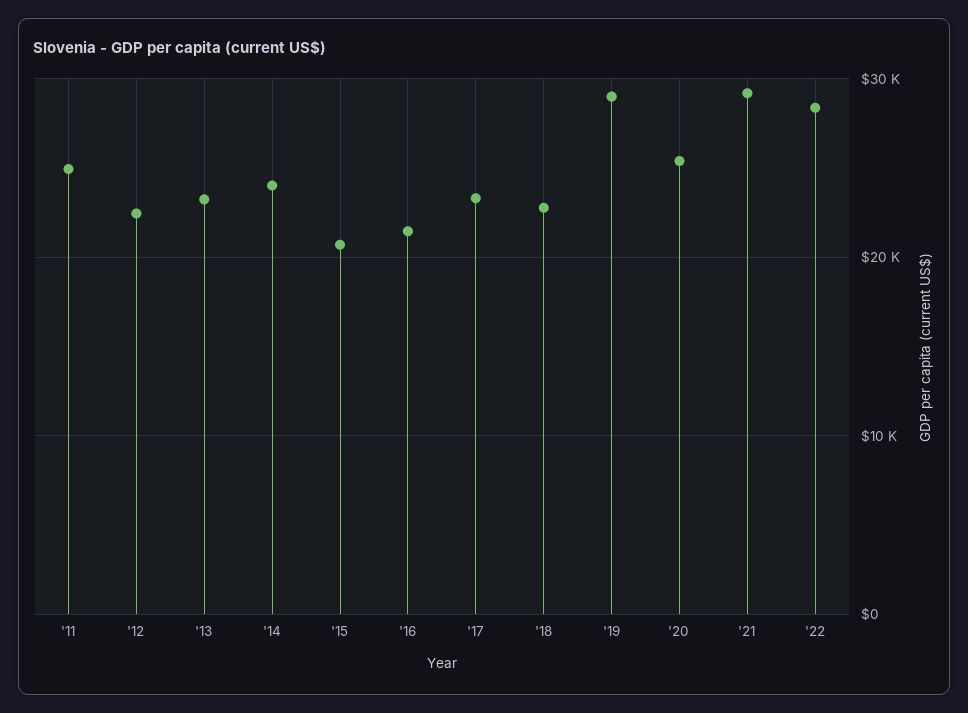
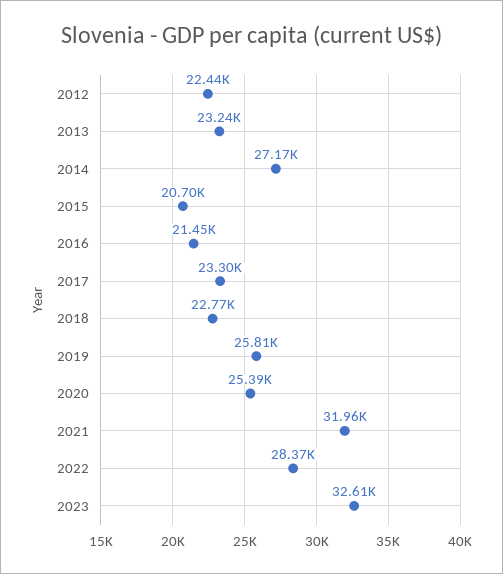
'11: 25000 -> none
'14: 24000 -> 27170
'19: 29000 -> 25810
'21: 29000 -> 31960
2023: none -> 32610

